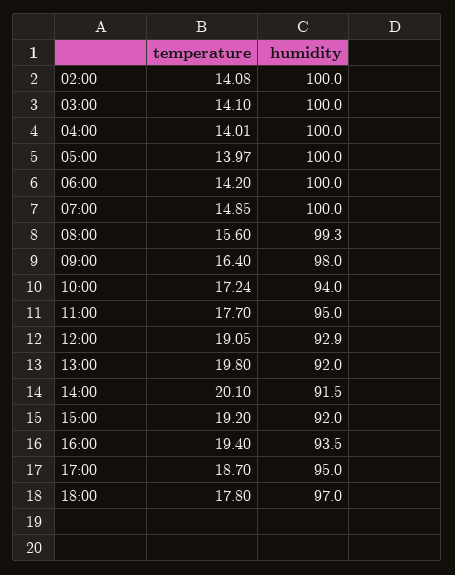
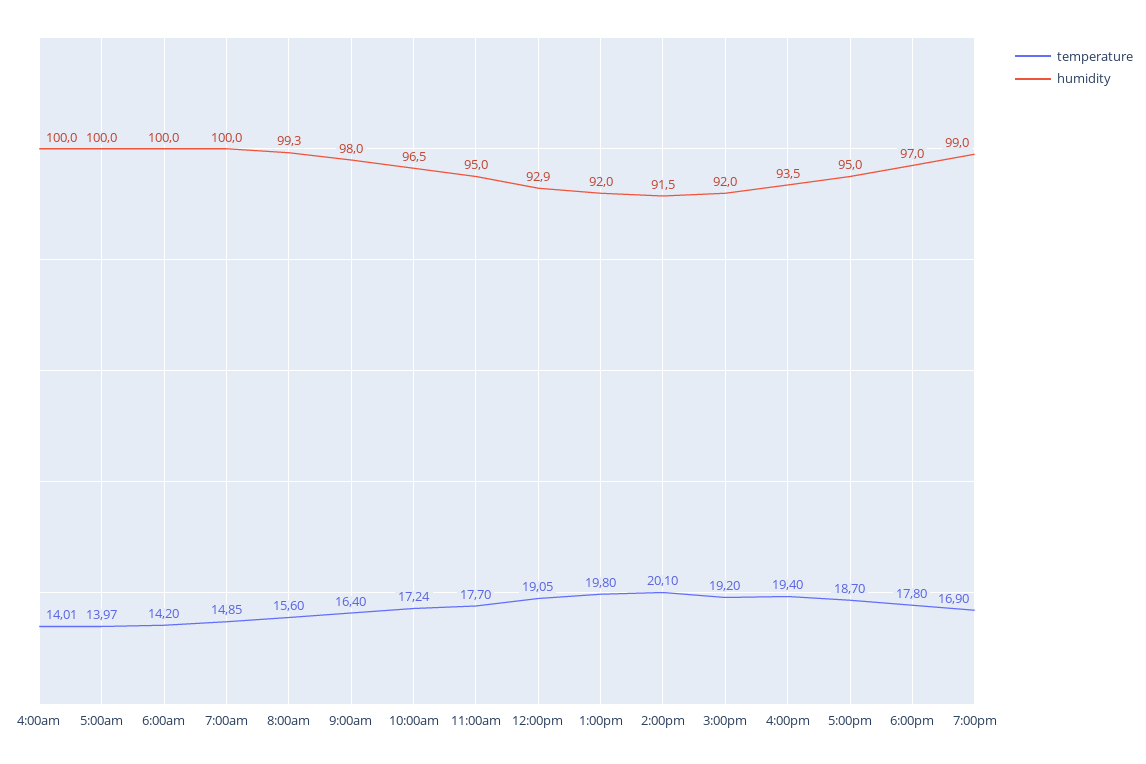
temperature, 02:00: 14.08 -> none
humidity, 02:00: 100 -> none
temperature, 03:00: 14.1 -> none
humidity, 03:00: 100 -> none
humidity, 10:00: 94 -> 96.5
temperature, 7:00pm: none -> 16.9
humidity, 7:00pm: none -> 99

